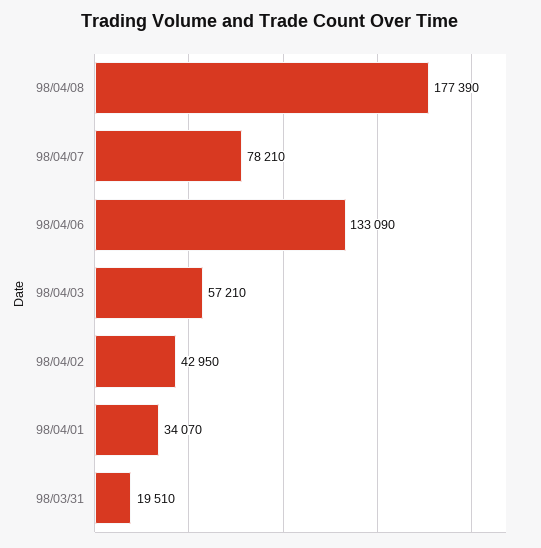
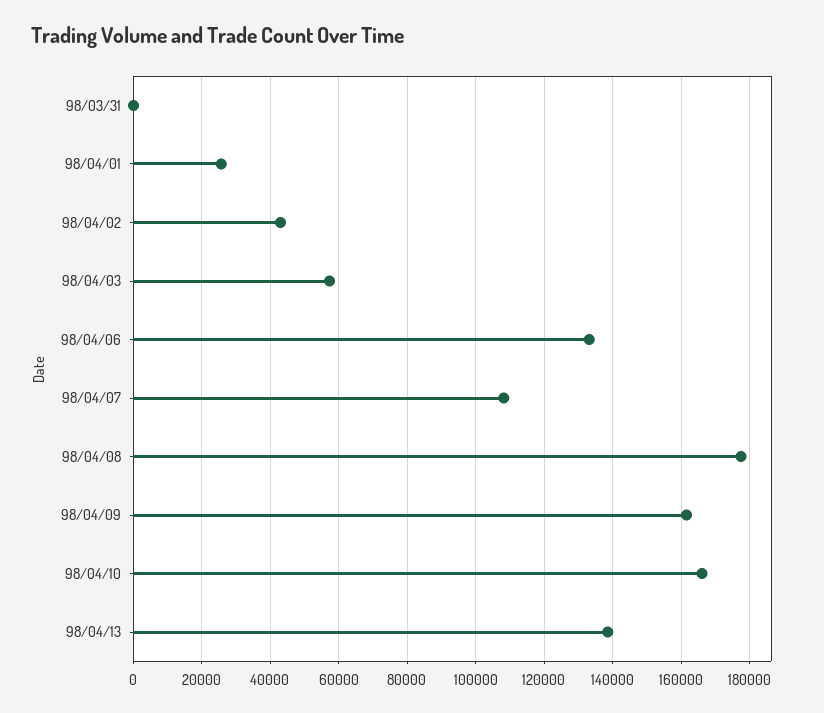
98/04/07: 78210 -> 108000
98/04/01: 34070 -> 26000
98/03/31: 19510 -> 0
98/04/09: none -> 162000
98/04/10: none -> 166000
98/04/13: none -> 138000

